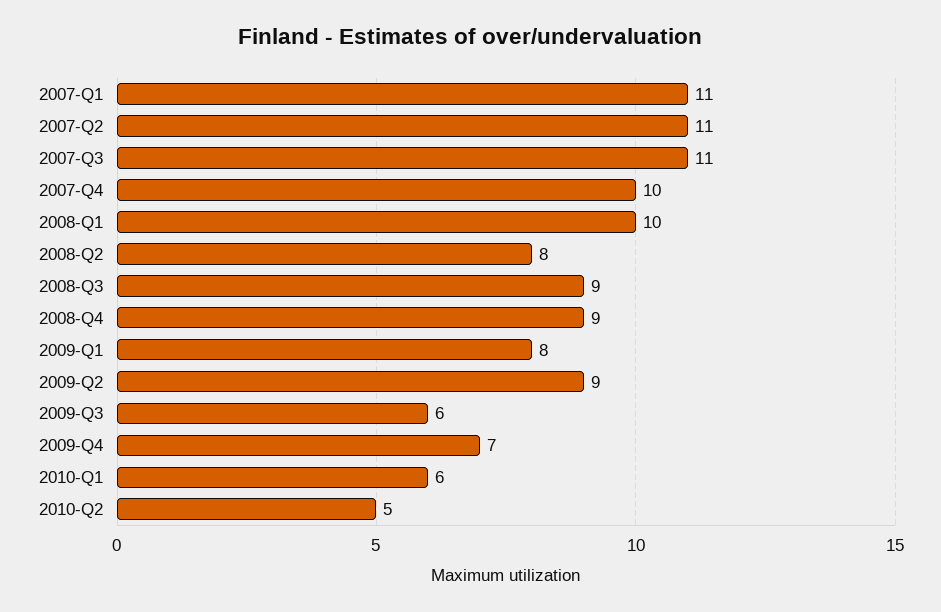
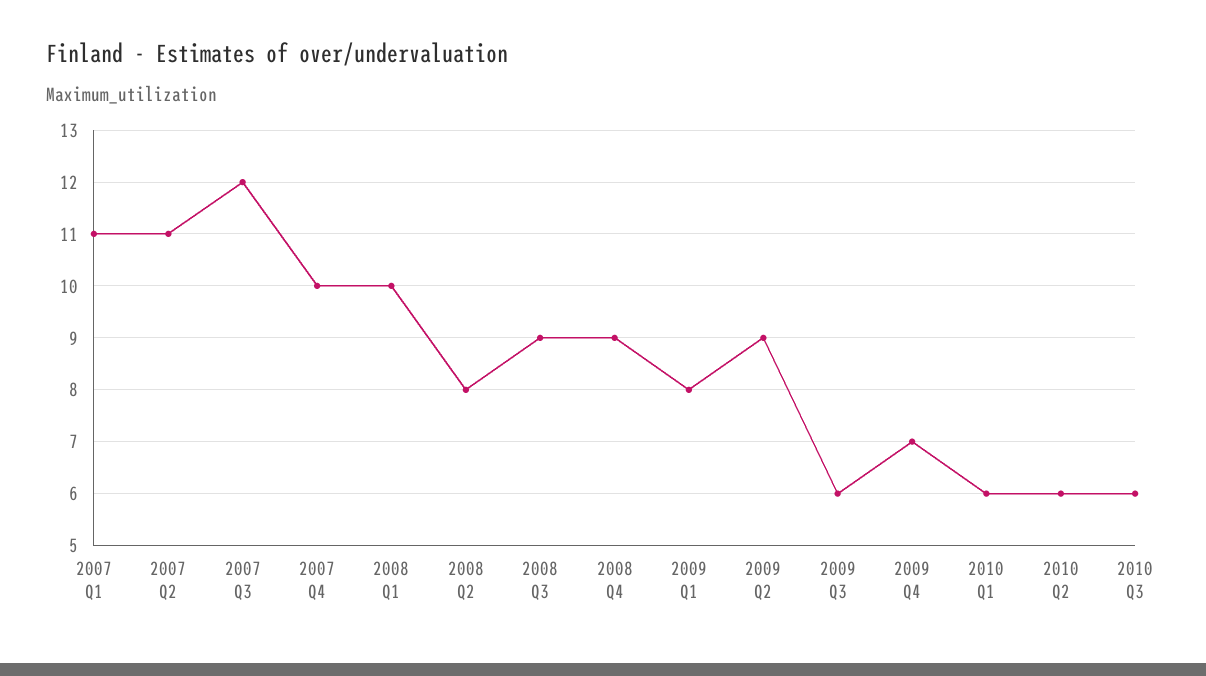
2007-Q3: 11 -> 12
2010-Q2: 5 -> 6
2010 Q3: none -> 6

